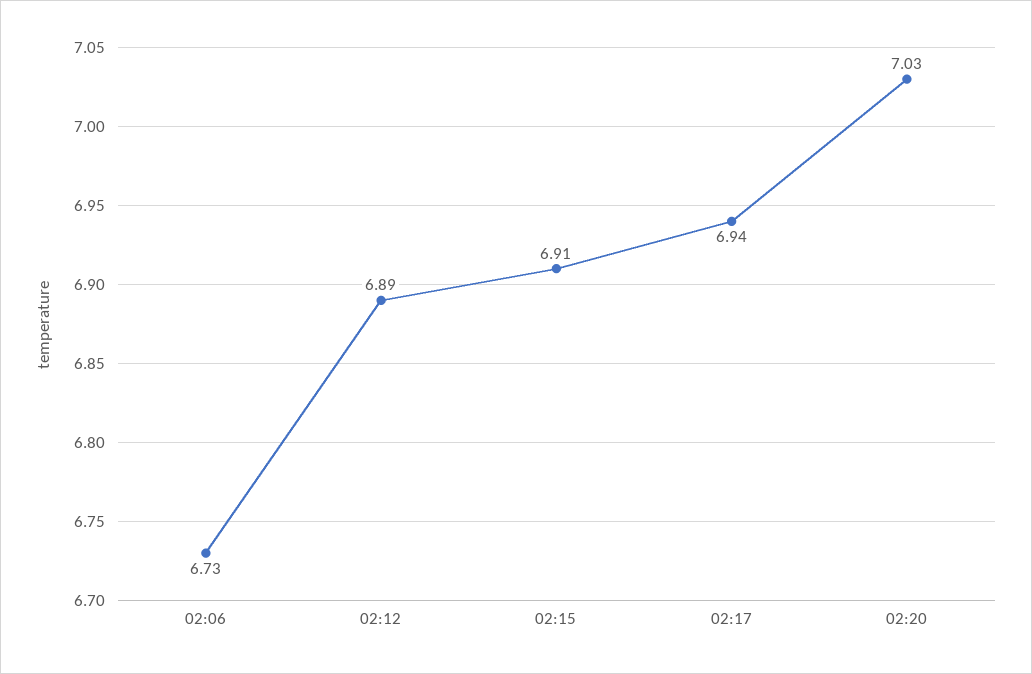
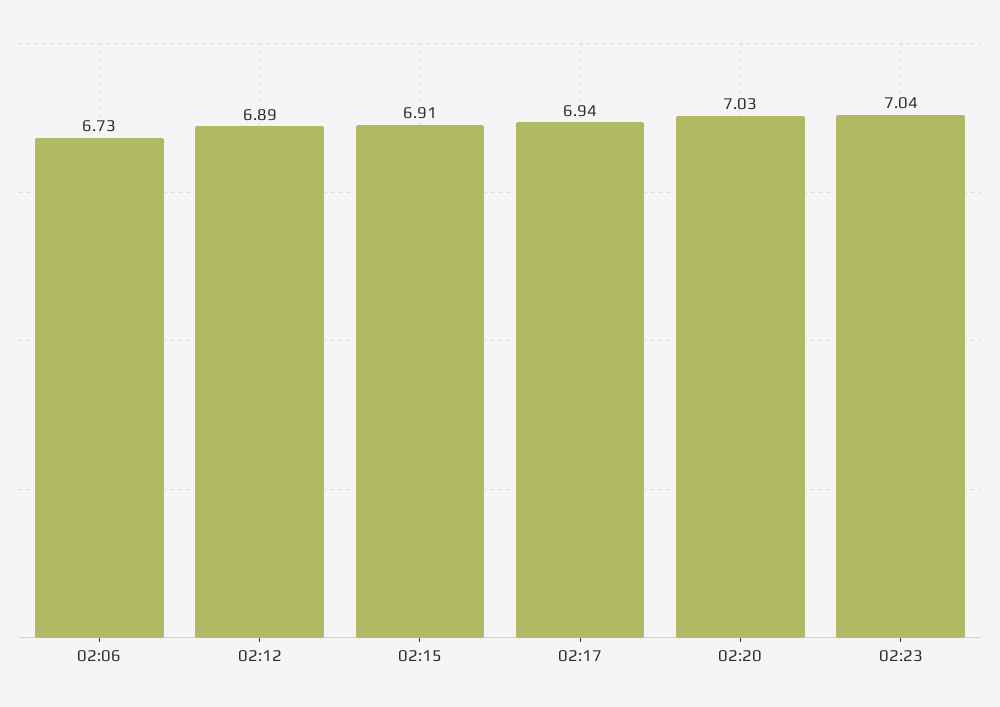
02:23: none -> 7.04

